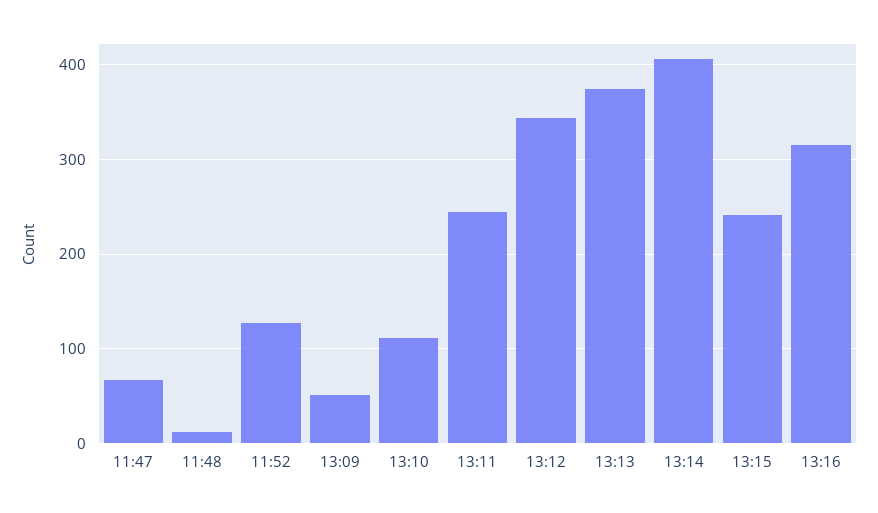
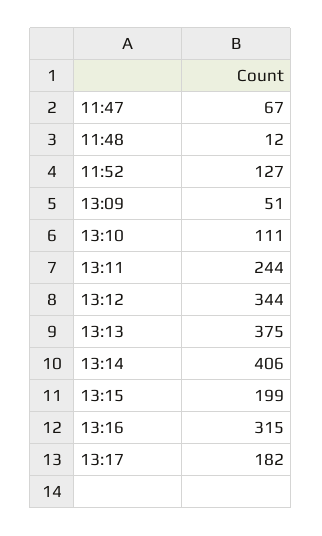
13:15: 240 -> 199
13:17: none -> 182

